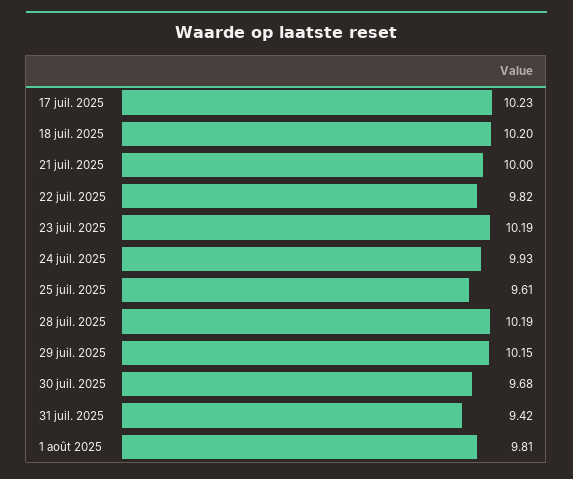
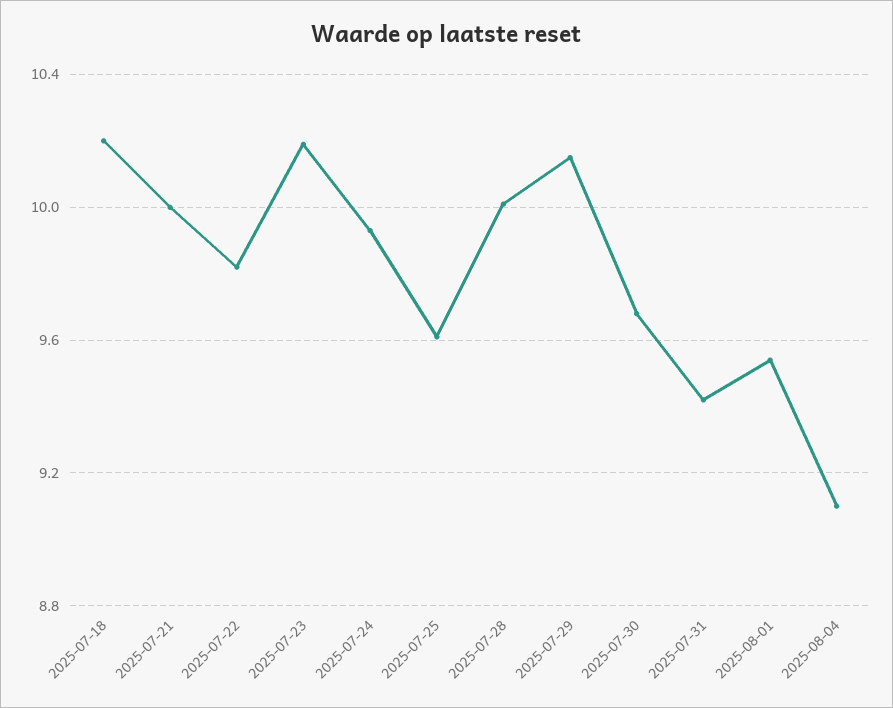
17 juil. 2025: 10.23 -> none
28 juil. 2025: 10.19 -> 10
1 août 2025: 9.81 -> 9.55
2025-08-04: none -> 9.1

